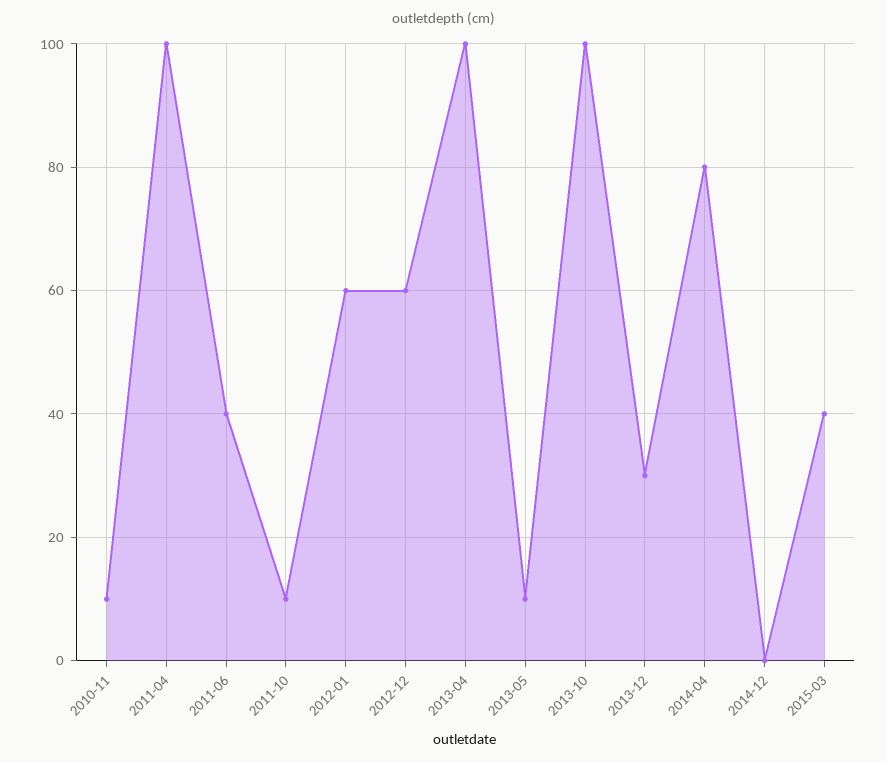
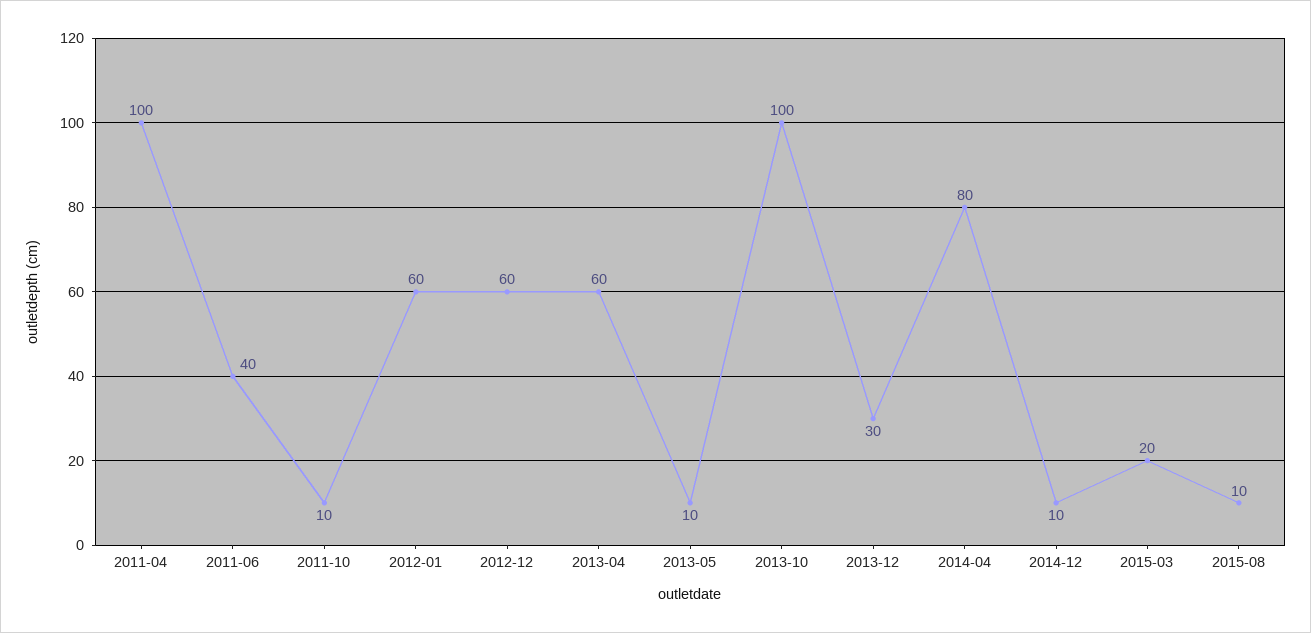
2010-11: 10 -> none
2013-04: 100 -> 60
2014-12: 0 -> 10
2015-03: 40 -> 20
2015-08: none -> 10

